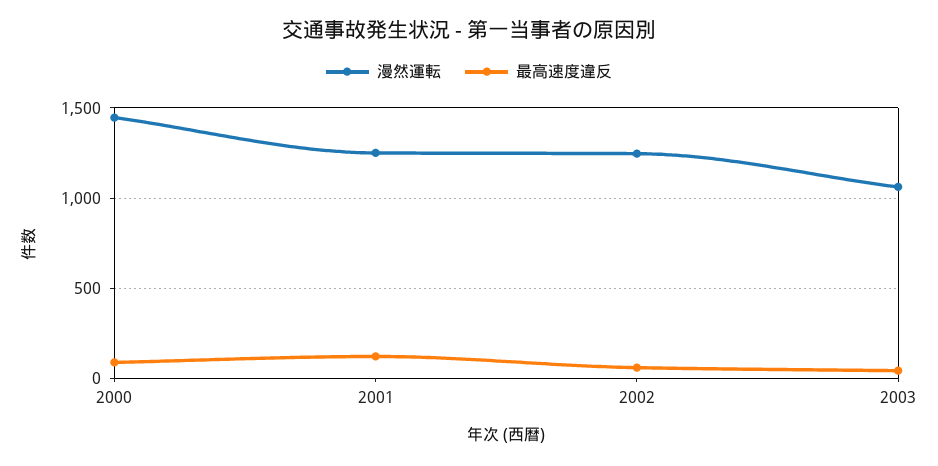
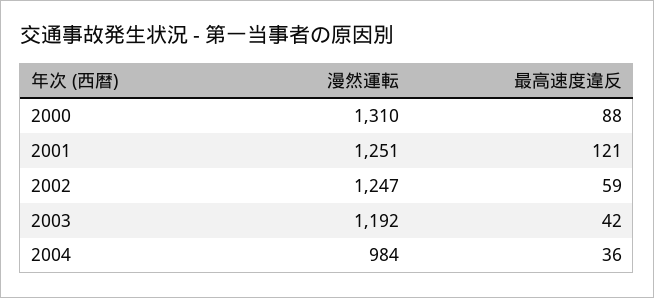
漫然運転, 2000: 1450 -> 1310
漫然運転, 2003: 1050 -> 1192
漫然運転, 2004: none -> 984
最高速度違反, 2004: none -> 36

